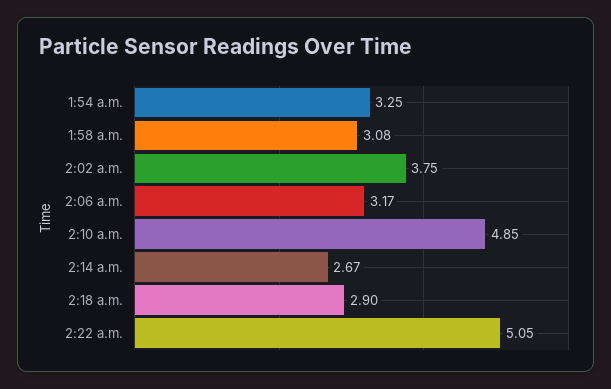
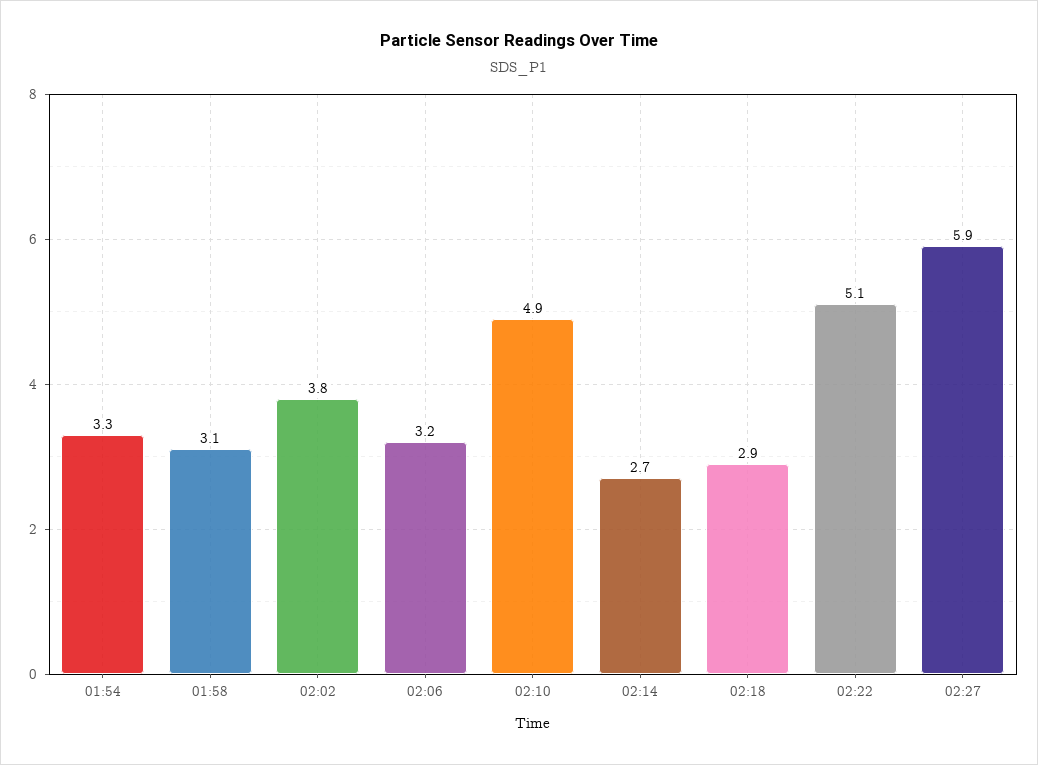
02:27: none -> 5.9

